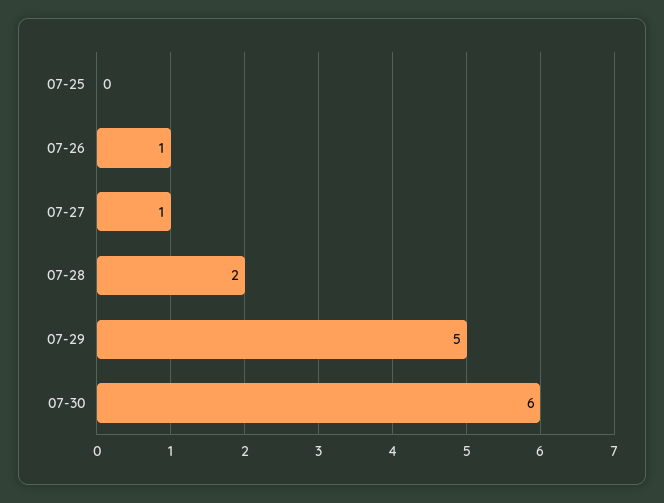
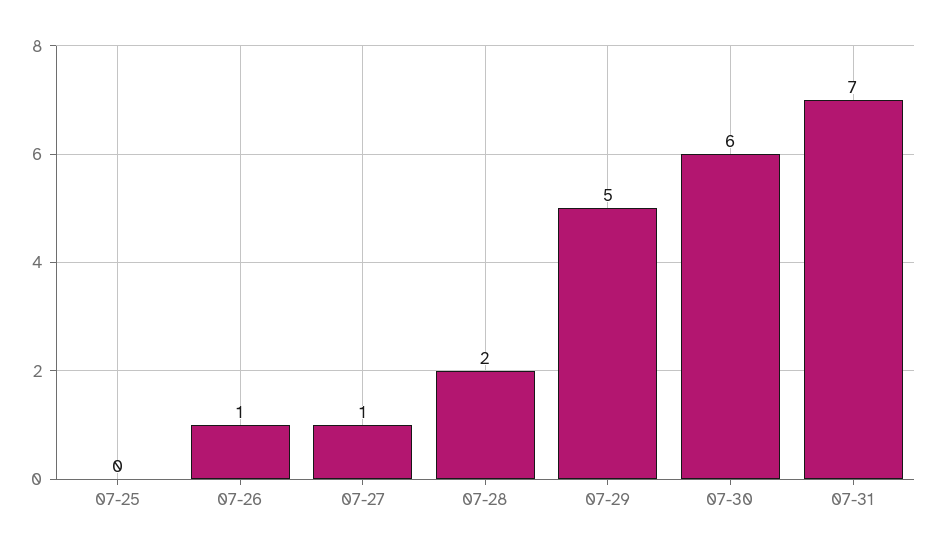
07-31: none -> 7

